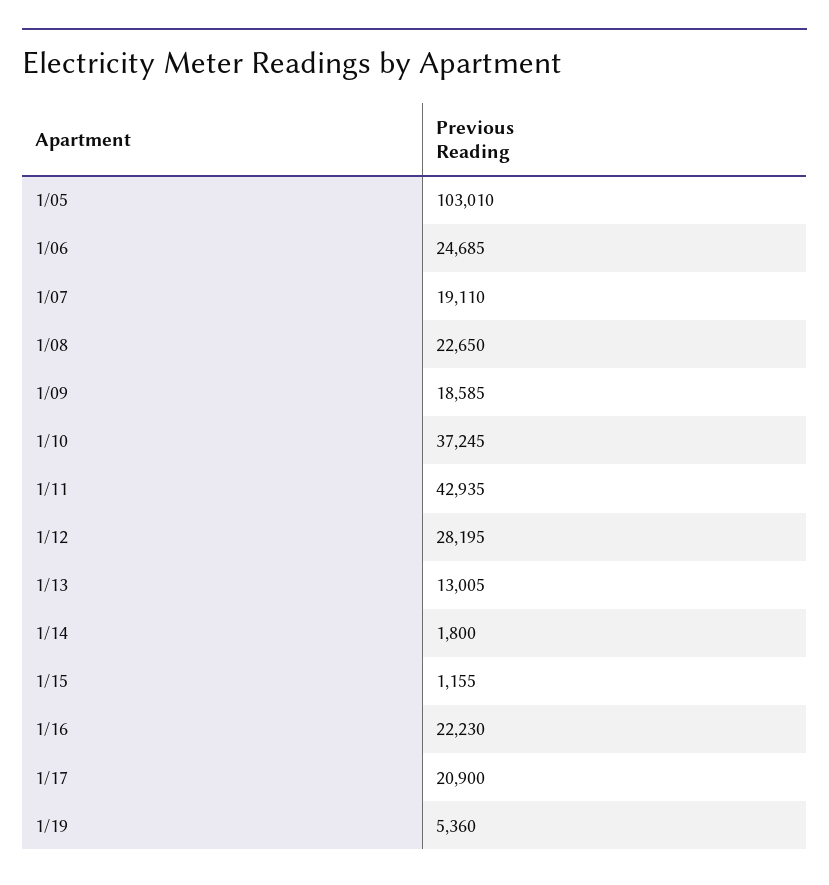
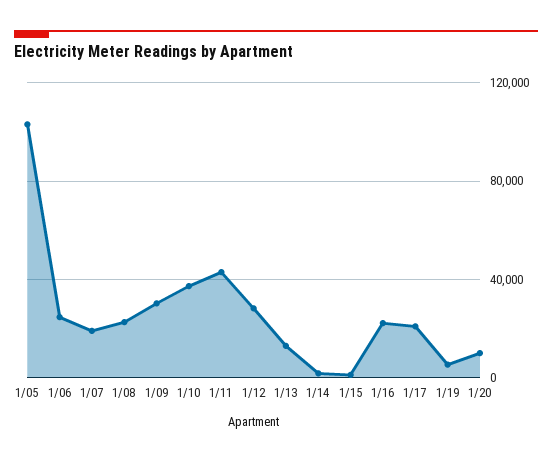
1/09: 18585 -> 30000
1/20: none -> 10000

